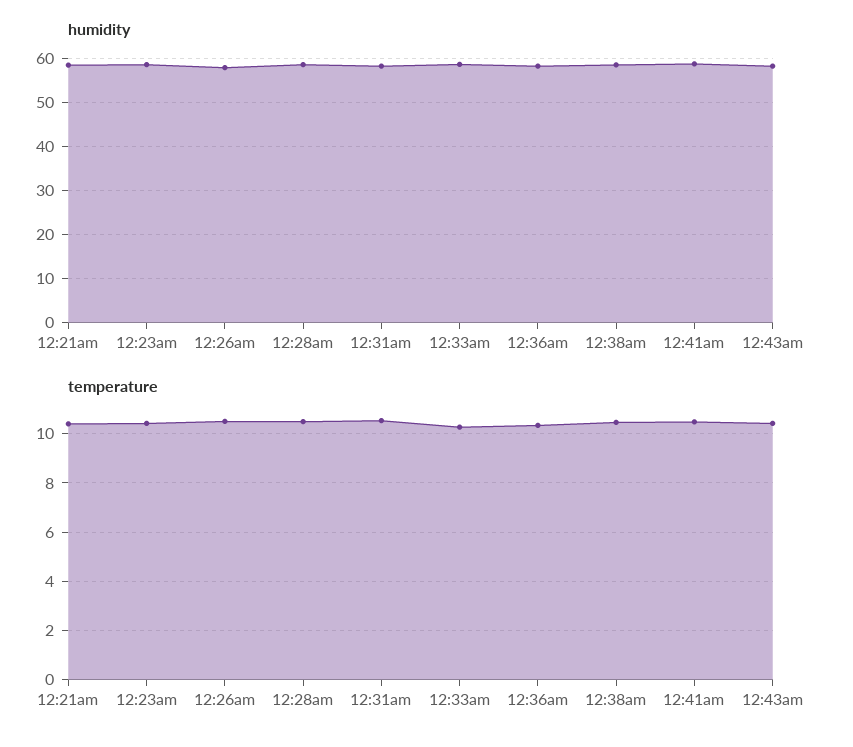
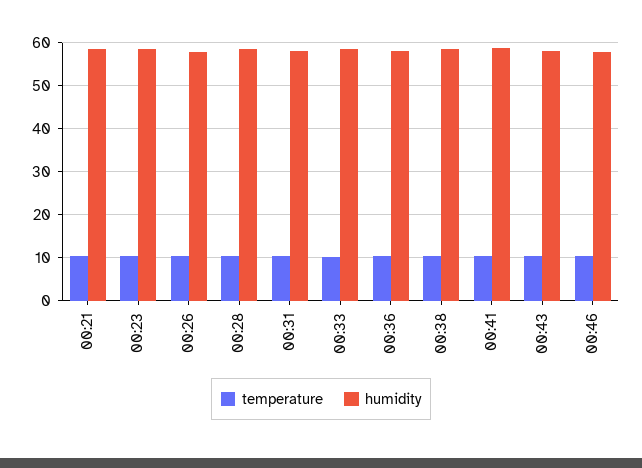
temperature, 00:46: none -> 10
humidity, 00:46: none -> 58

